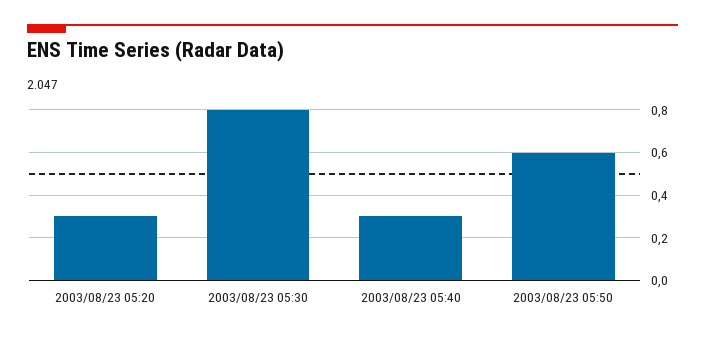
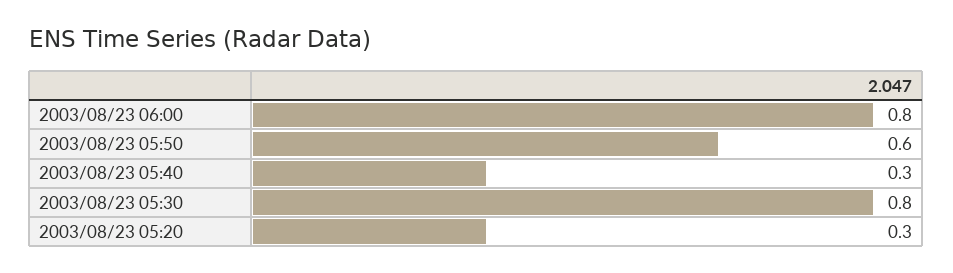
2003/08/23 06:00: none -> 0.8

